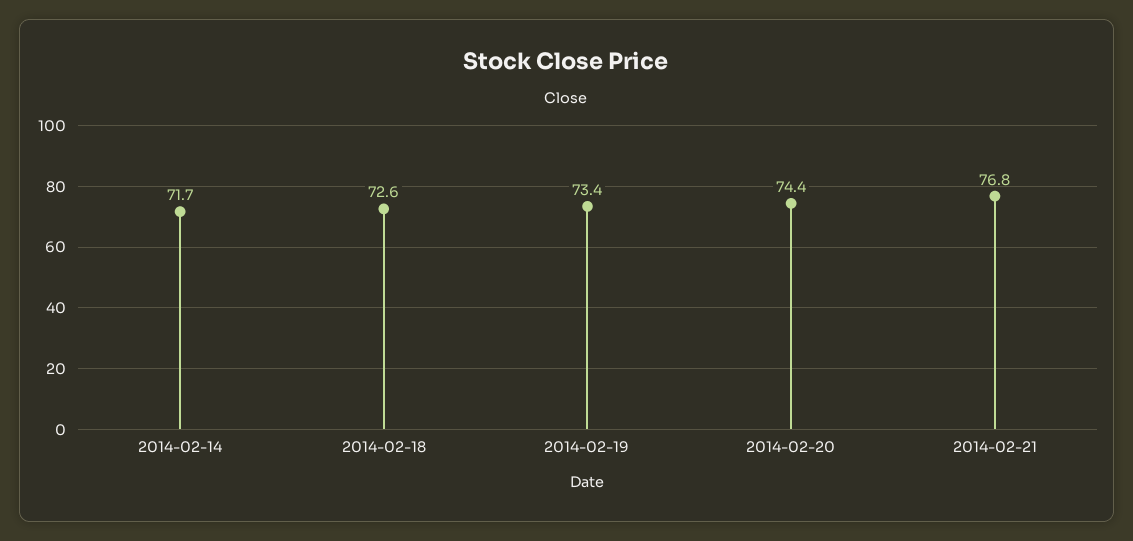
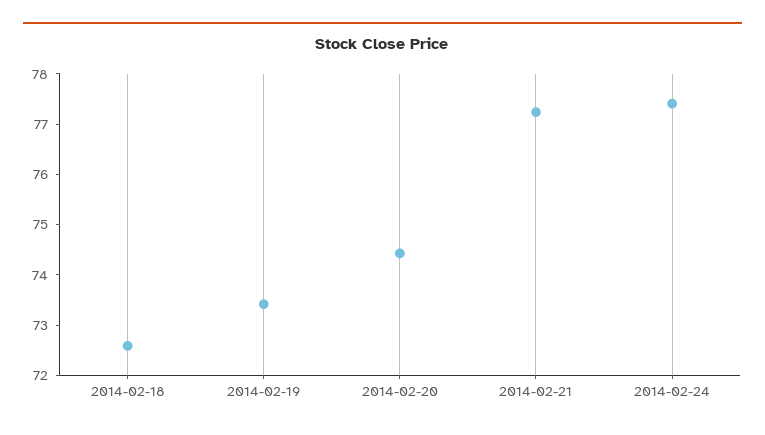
2014-02-14: 71.7 -> none
2014-02-21: 76.8 -> 77.2
2014-02-24: none -> 77.4

